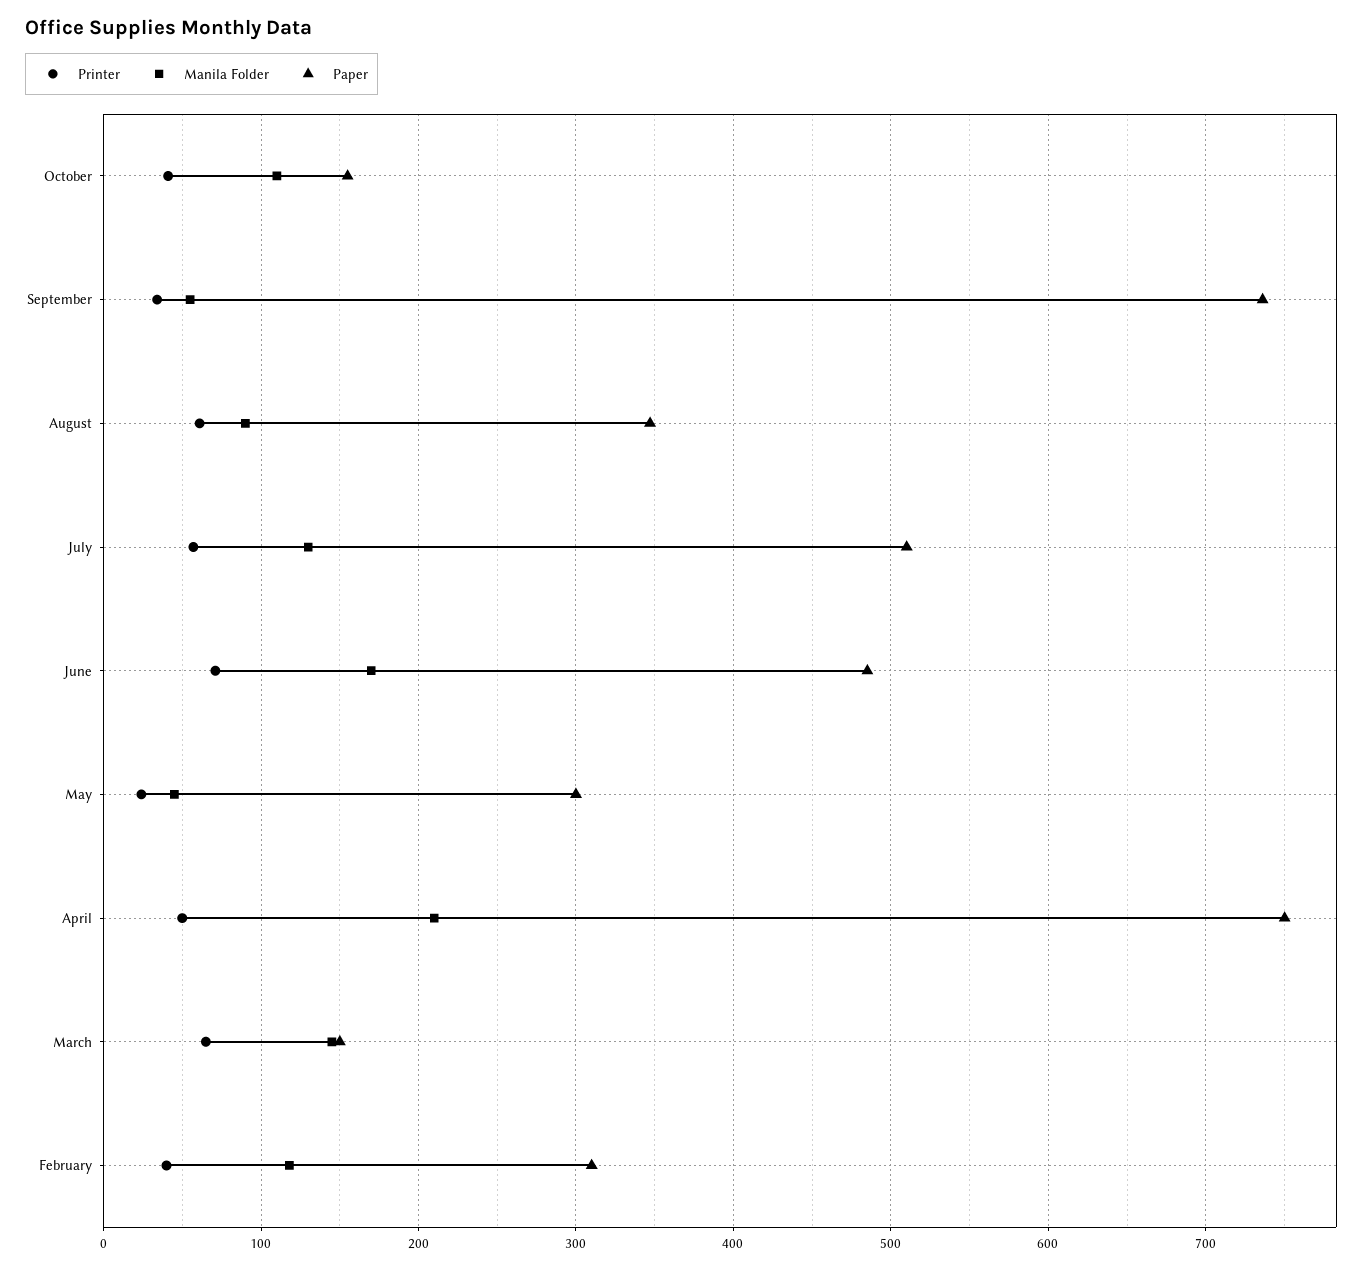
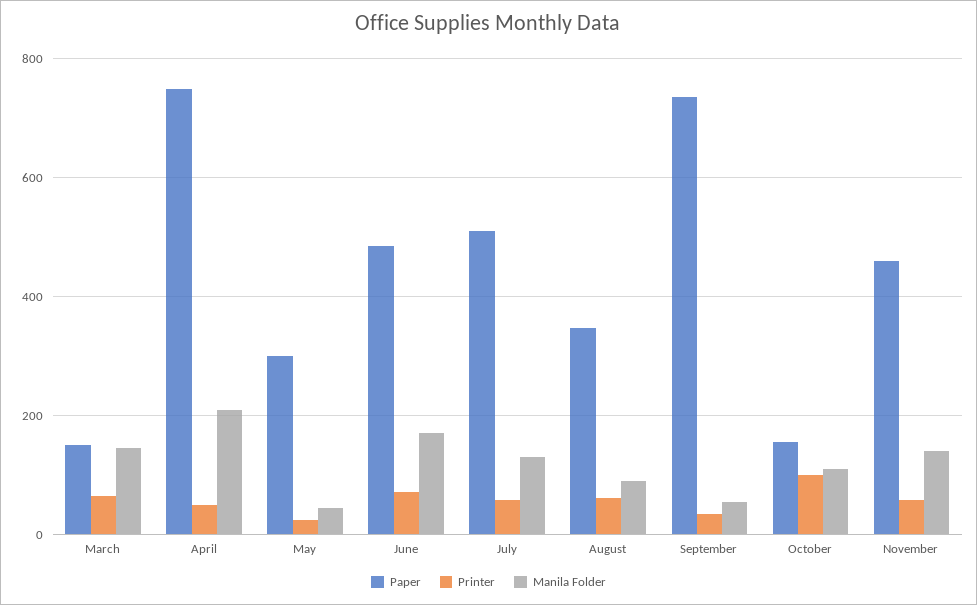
Printer, October: 40 -> 100
Printer, February: 40 -> none
Manila Folder, February: 120 -> none
Paper, February: 310 -> none
Paper, November: none -> 460
Printer, November: none -> 60
Manila Folder, November: none -> 140

